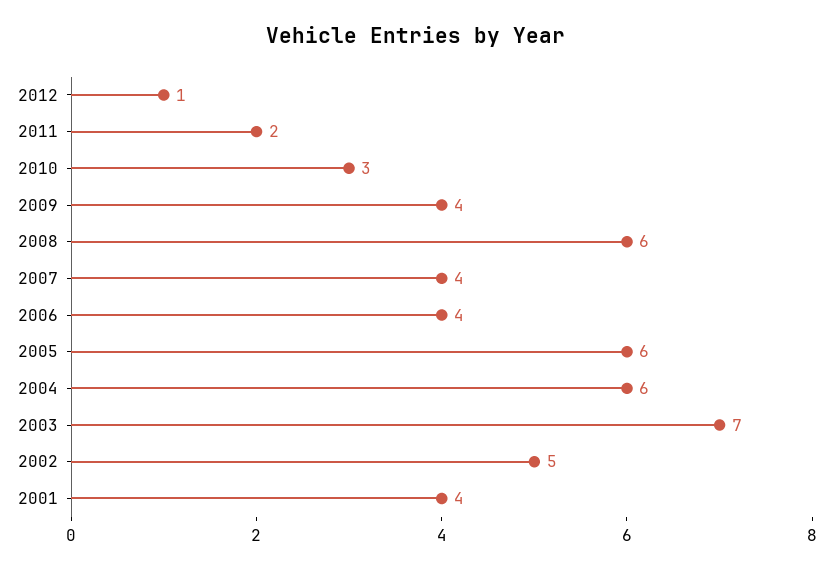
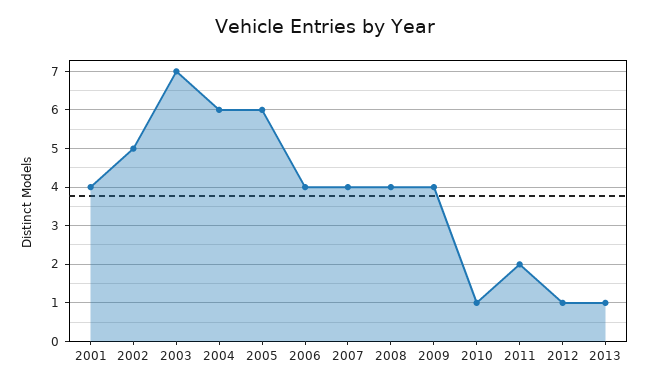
2010: 3 -> 1
2008: 6 -> 4
2013: none -> 1

